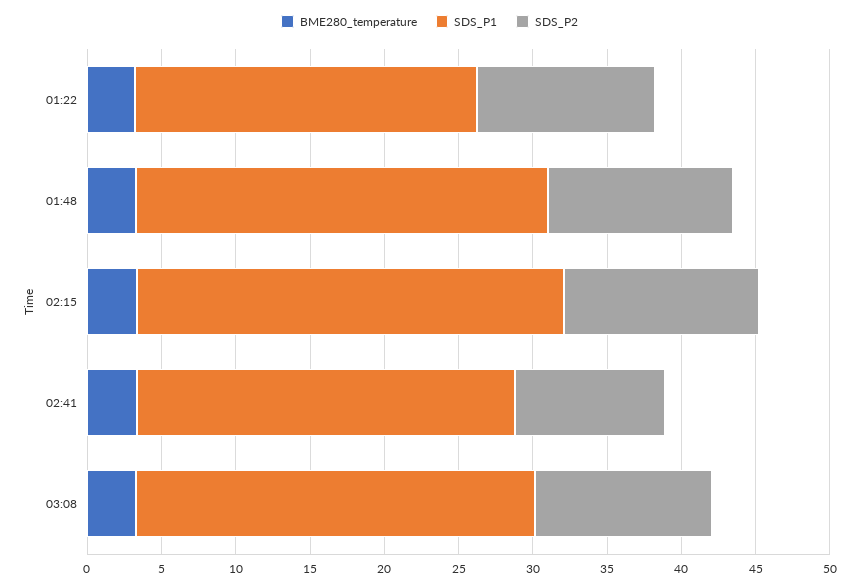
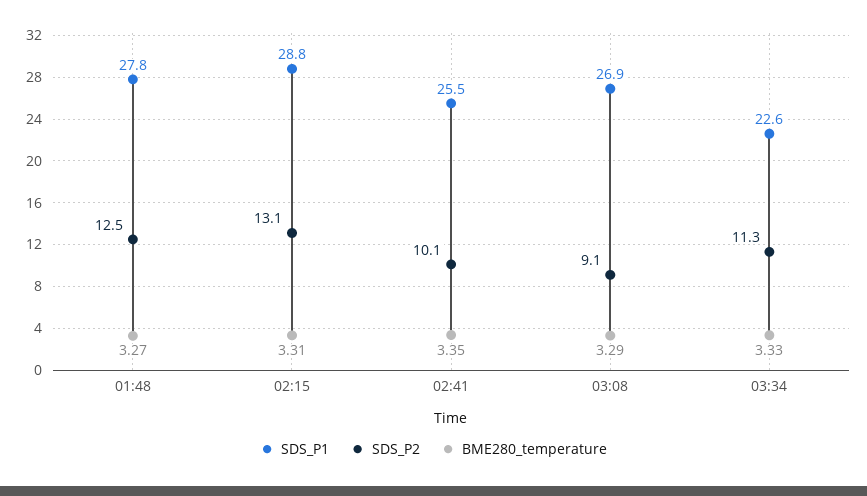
BME280_temperature, 01:22: 3 -> none
SDS_P1, 01:22: 23 -> none
SDS_P2, 01:22: 12 -> none
SDS_P2, 03:08: 12 -> 9.1
SDS_P1, 03:34: none -> 22.6
SDS_P2, 03:34: none -> 11.3
BME280_temperature, 03:34: none -> 3.33

